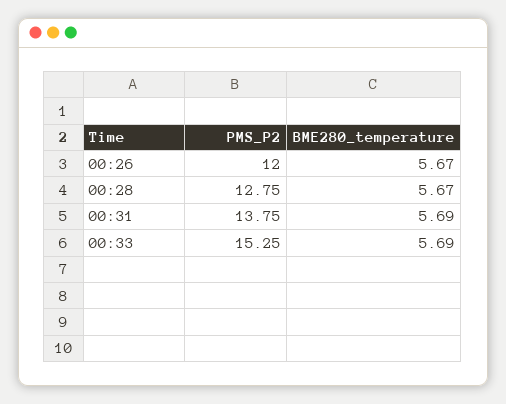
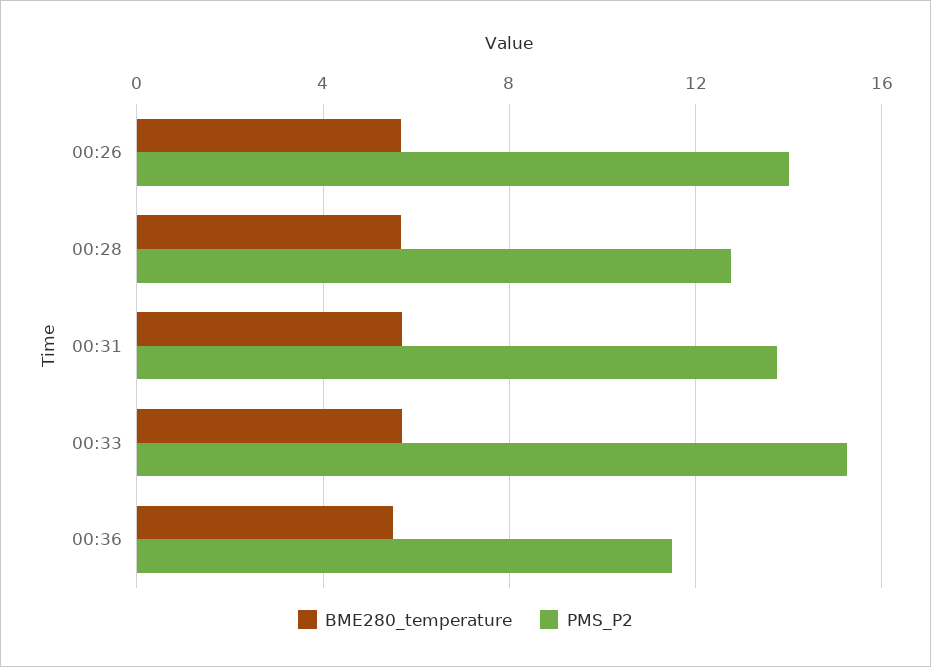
PMS_P2, 00:26: 12 -> 14
BME280_temperature, 00:36: none -> 5.5
PMS_P2, 00:36: none -> 11.5

